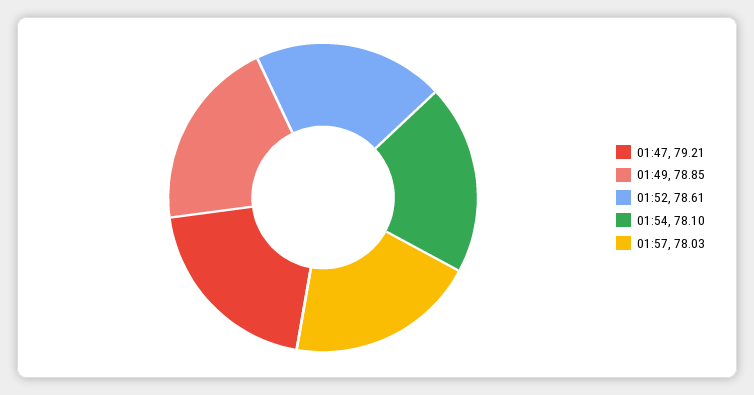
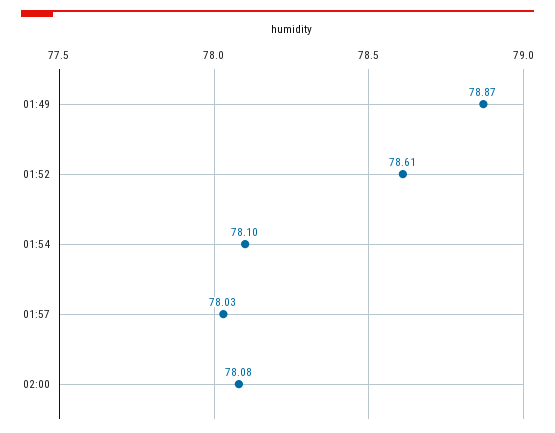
01:47: 79.21 -> none
01:49: 78.85 -> 78.87
02:00: none -> 78.08

